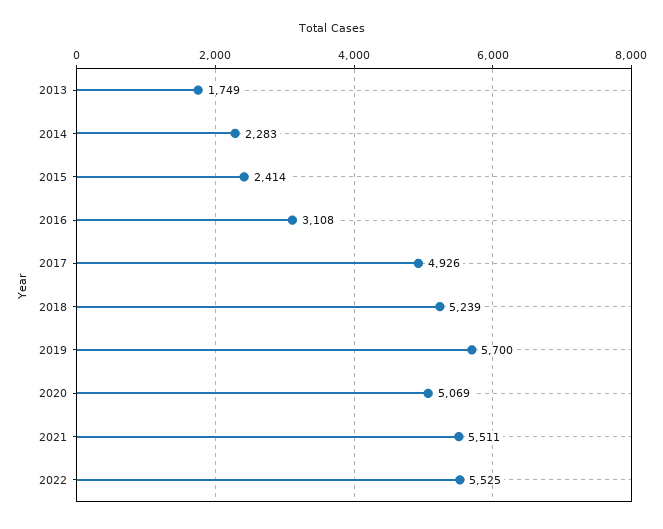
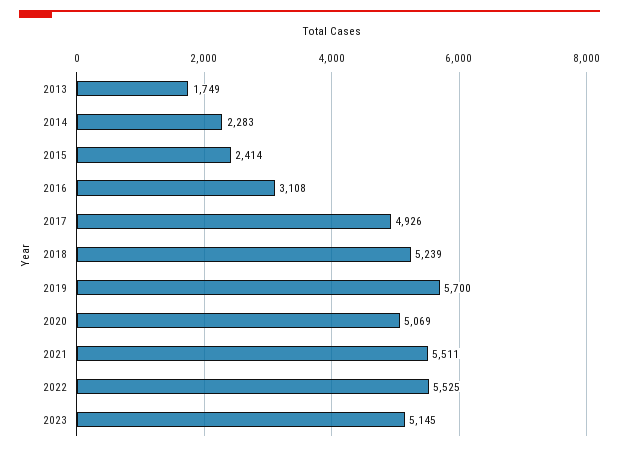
2023: none -> 5145

